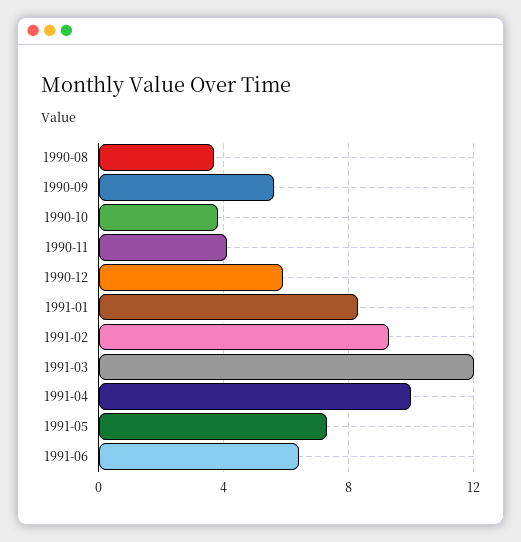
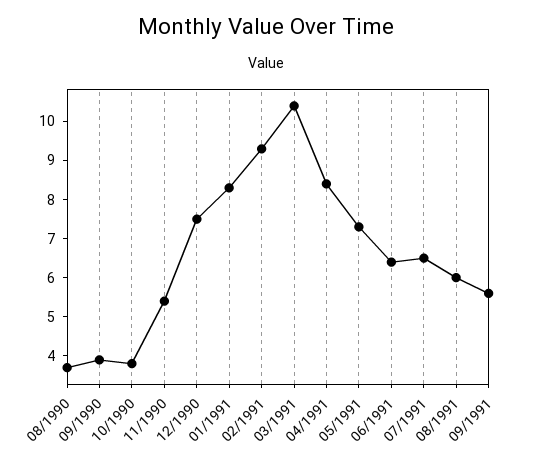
1990-09: 5.5 -> 4
1990-11: 4 -> 5.5
1990-12: 6 -> 7.5
1991-03: 12 -> 10.5
1991-04: 10 -> 8.5
07/1991: none -> 6.5
08/1991: none -> 6
09/1991: none -> 5.5

